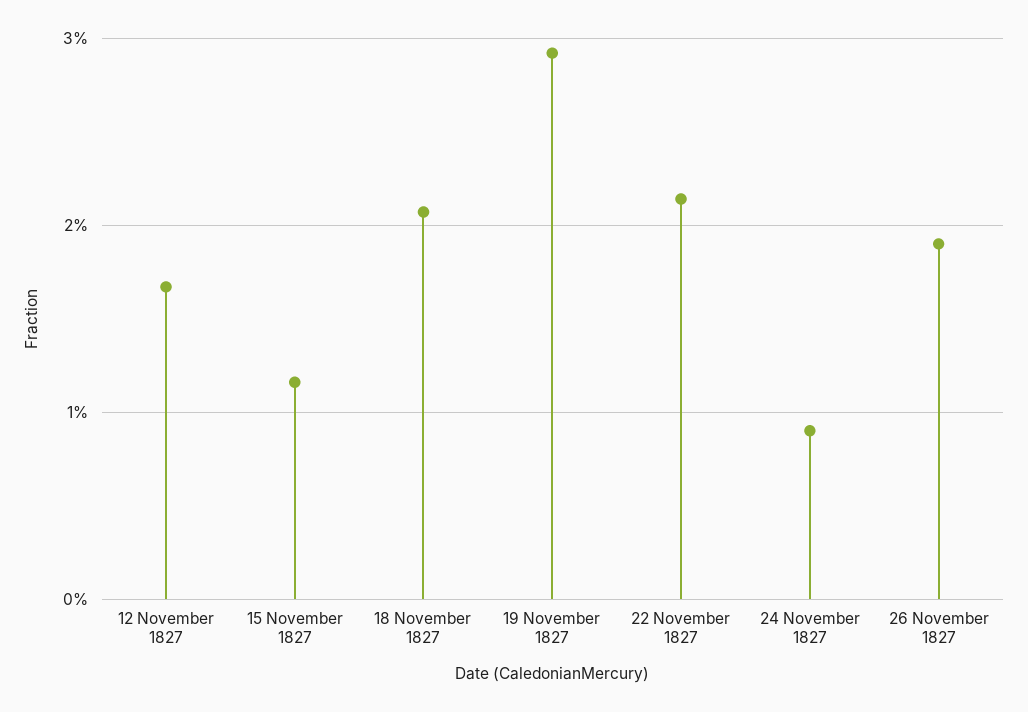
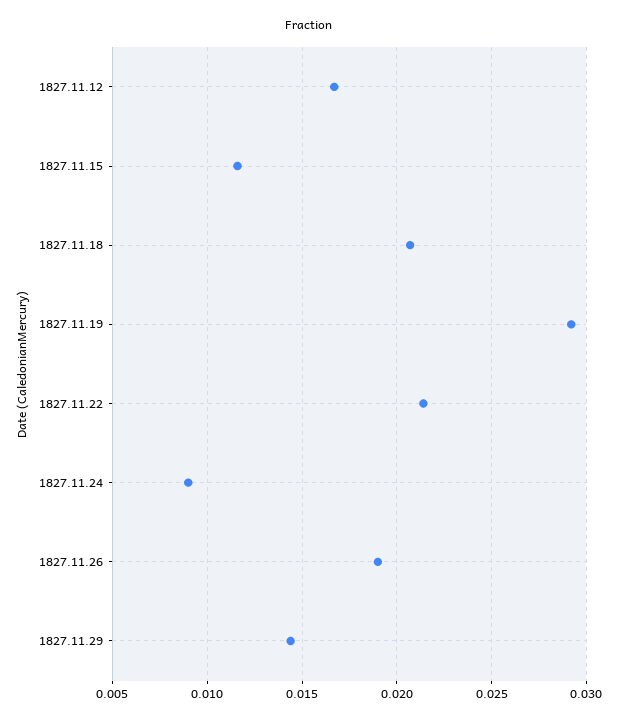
1827.11.29: none -> 0.0145

